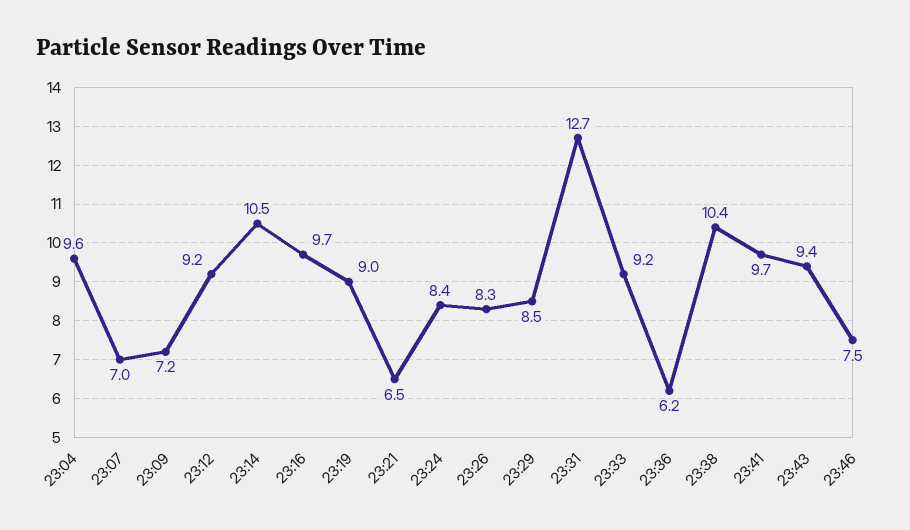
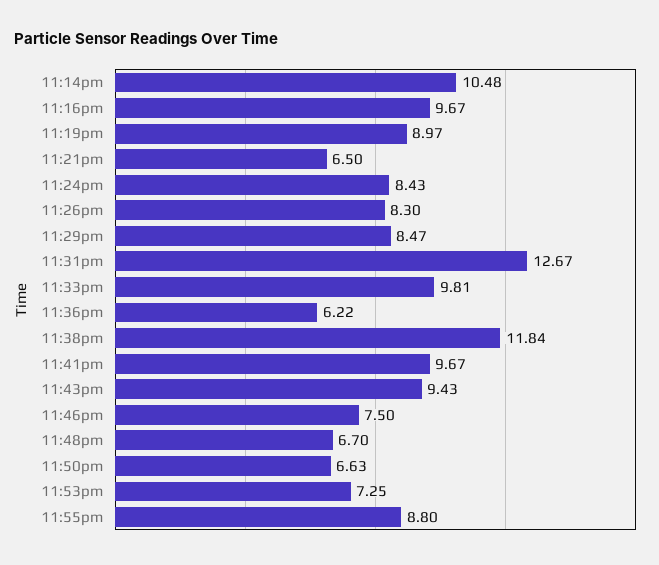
23:04: 9.6 -> none
23:07: 7 -> none
23:09: 7.2 -> none
23:12: 9.2 -> none
23:33: 9.2 -> 9.81
23:38: 10.4 -> 11.84
11:48pm: none -> 6.7
11:50pm: none -> 6.63
11:53pm: none -> 7.25
11:55pm: none -> 8.8

